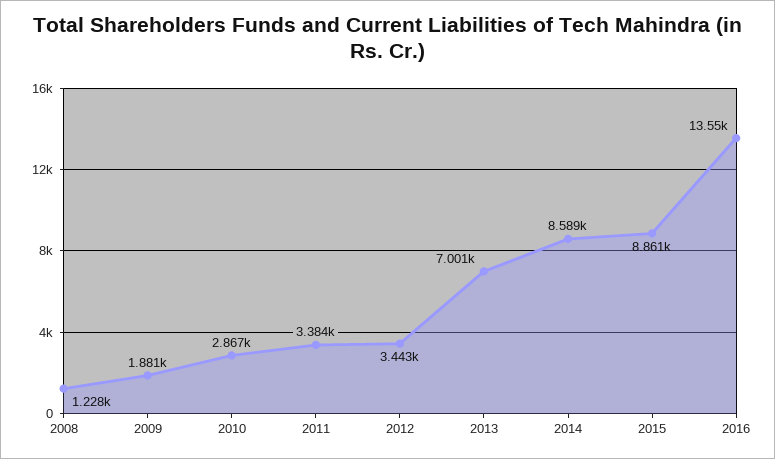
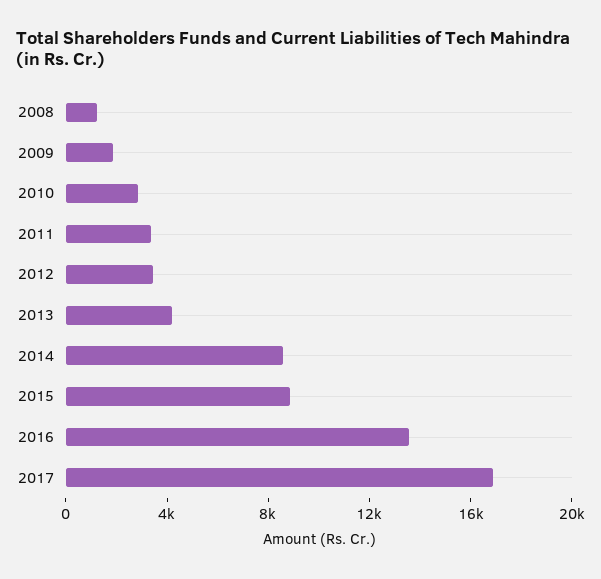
2013: 7001 -> 4000
2017: none -> 17000

